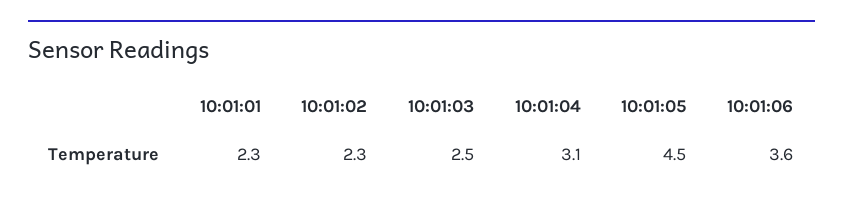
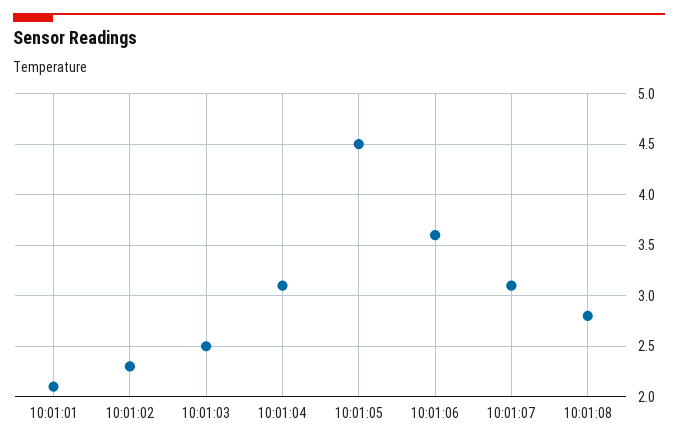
10:01:01: 2.3 -> 2.1
10:01:07: none -> 3.1
10:01:08: none -> 2.8

